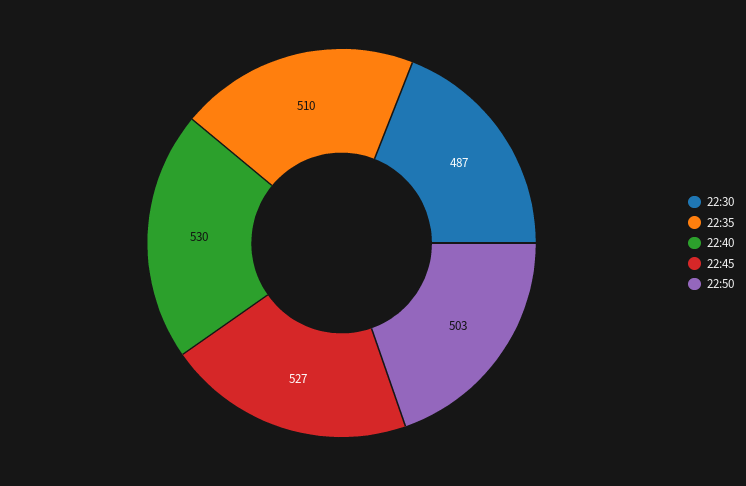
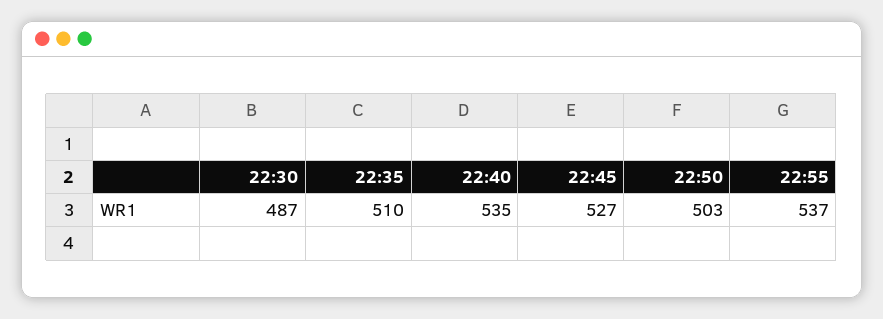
22:40: 530 -> 535
22:55: none -> 537

